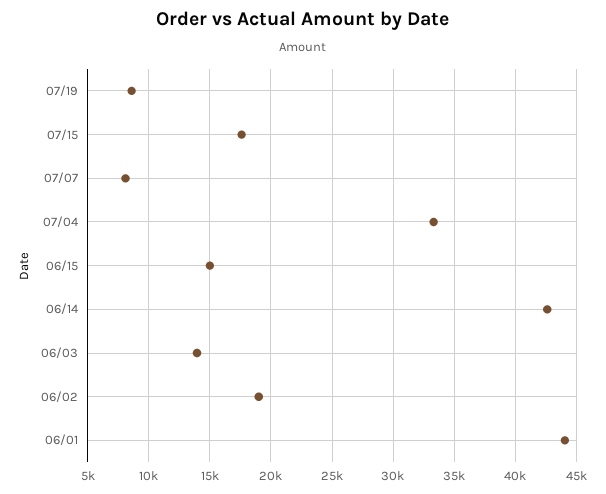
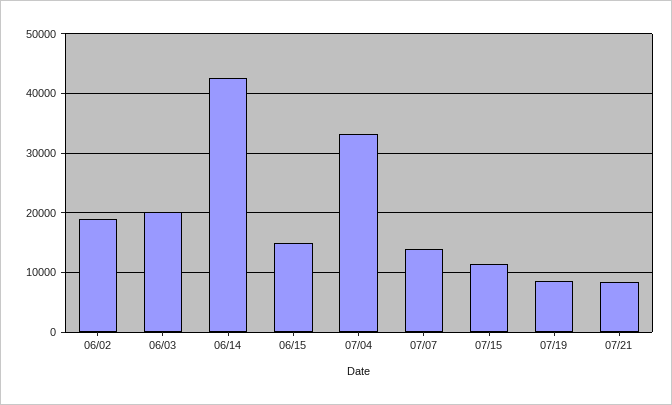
07/15: 17500 -> 12000
07/07: 8000 -> 14000
06/03: 14000 -> 20000
06/01: 44000 -> none
07/21: none -> 8000

